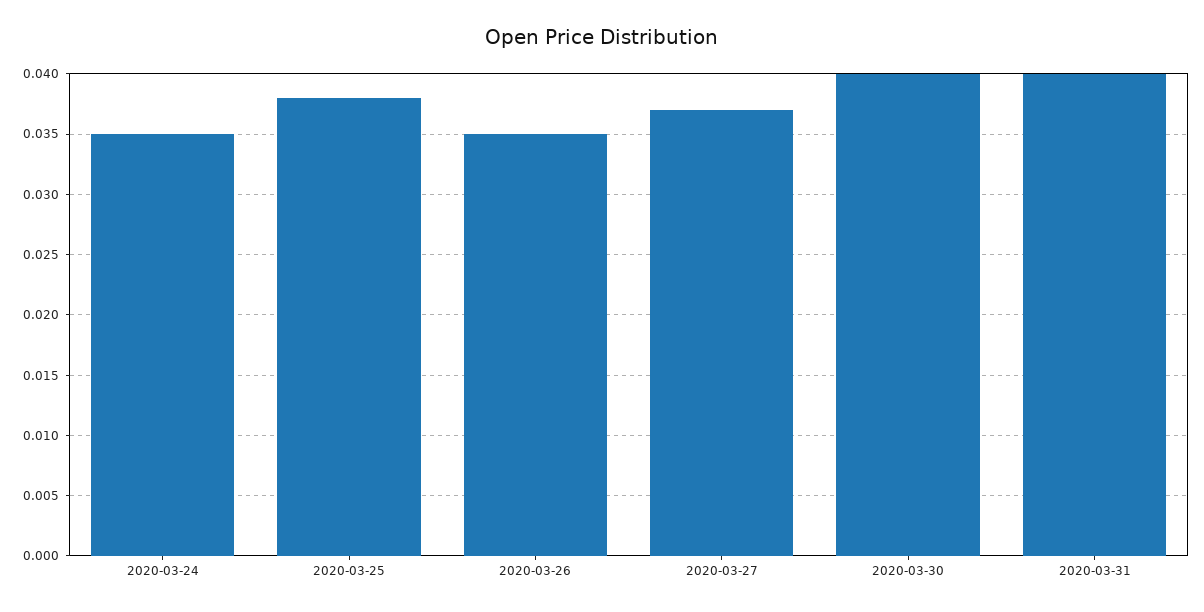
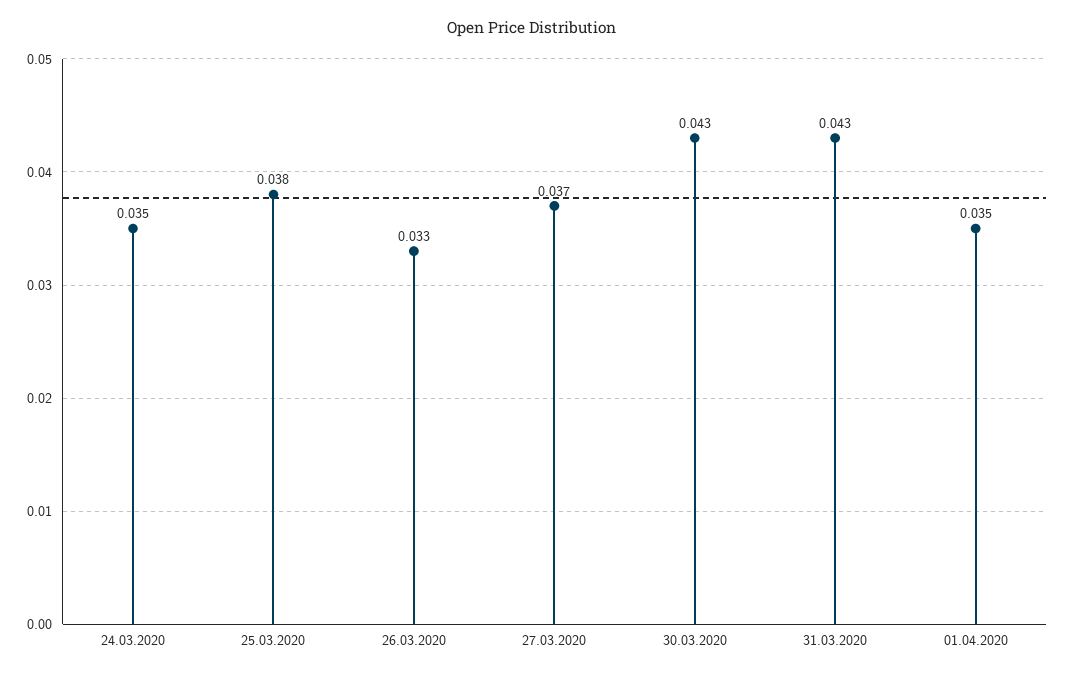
2020-03-26: 0.035 -> 0.033
2020-03-30: 0.04 -> 0.043
2020-03-31: 0.04 -> 0.043
01.04.2020: none -> 0.035

